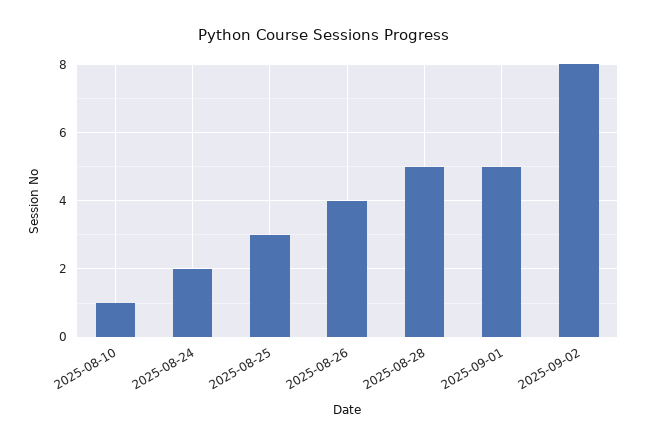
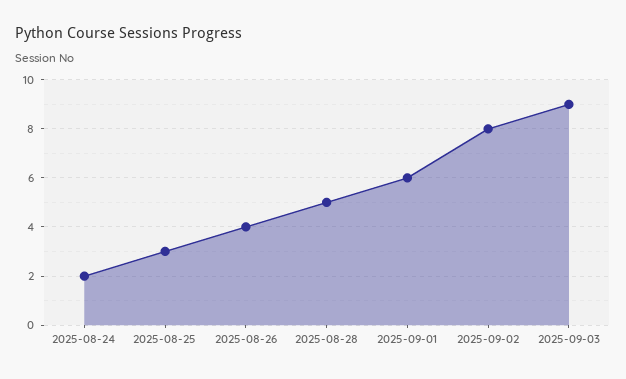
2025-08-10: 1 -> none
2025-09-01: 5 -> 6
2025-09-03: none -> 9

